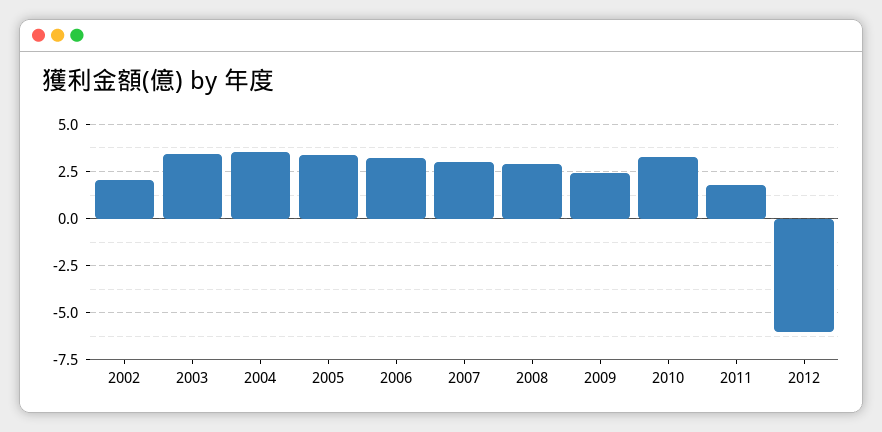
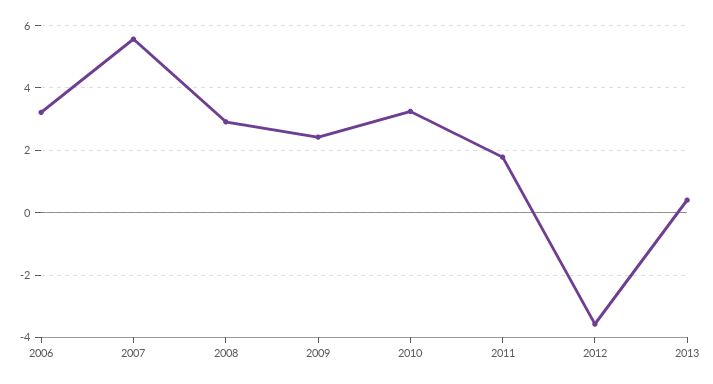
2002: 2 -> none
2003: 3.5 -> none
2004: 3.5 -> none
2005: 3.5 -> none
2007: 3 -> 5.6
2012: -6 -> -3.6
2013: none -> 0.4

